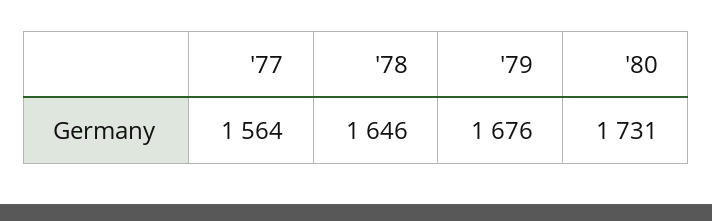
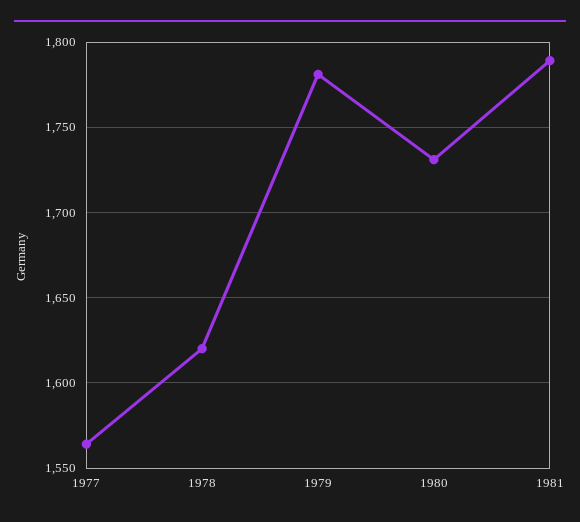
'78: 1646 -> 1620
'79: 1676 -> 1780
1981: none -> 1790

